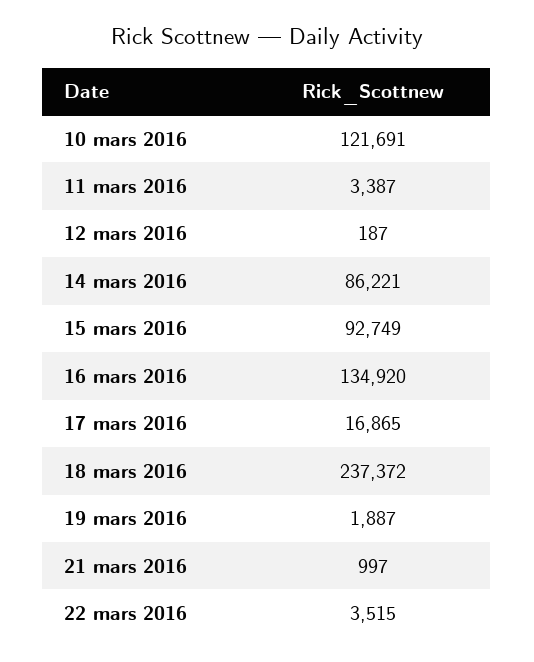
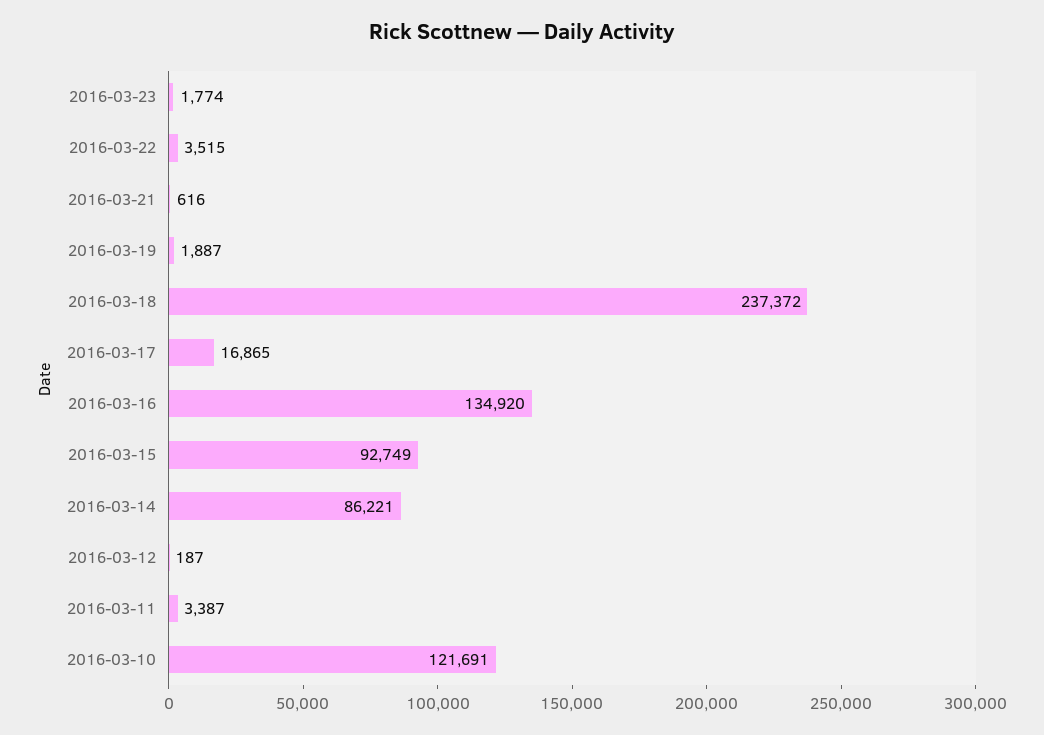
21 mars 2016: 997 -> 616
2016-03-23: none -> 1774

